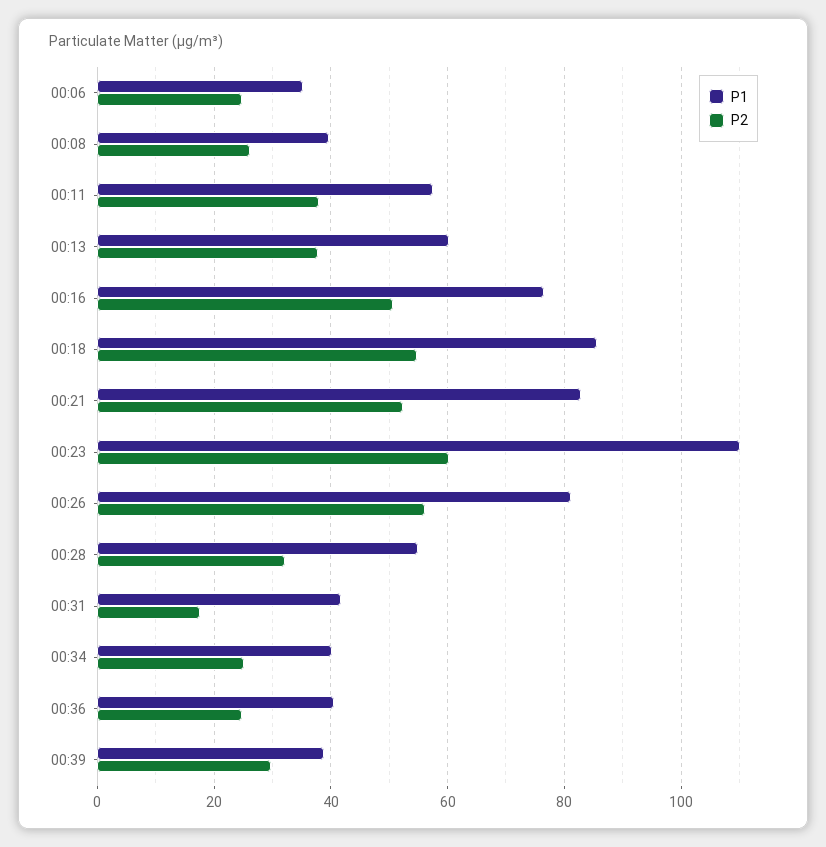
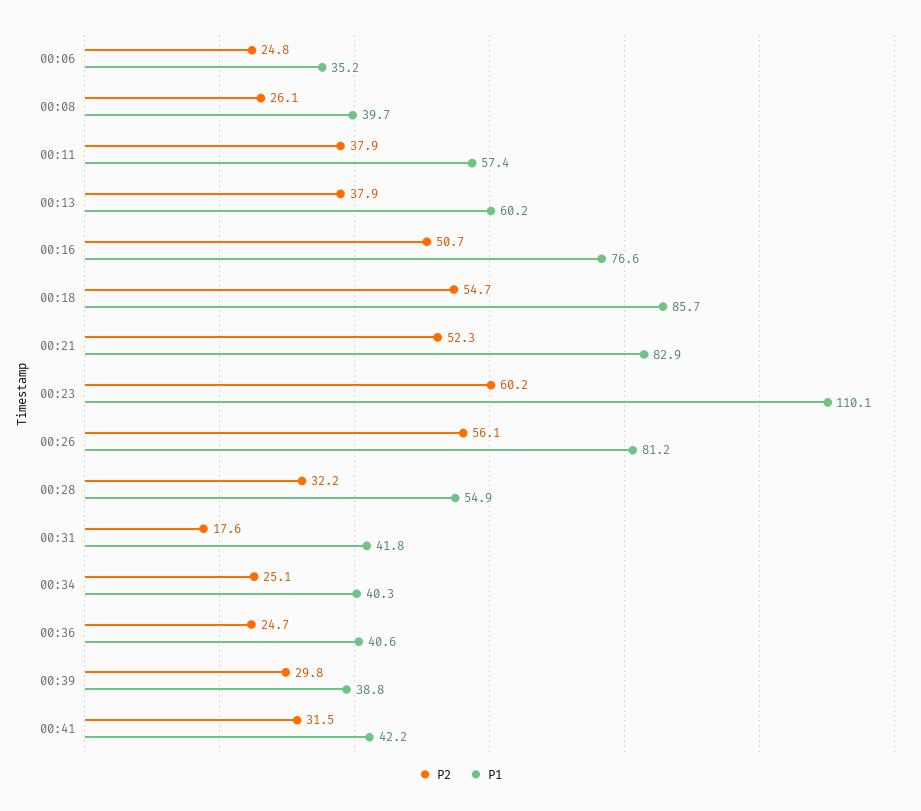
P2, 00:41: none -> 31.5
P1, 00:41: none -> 42.2

